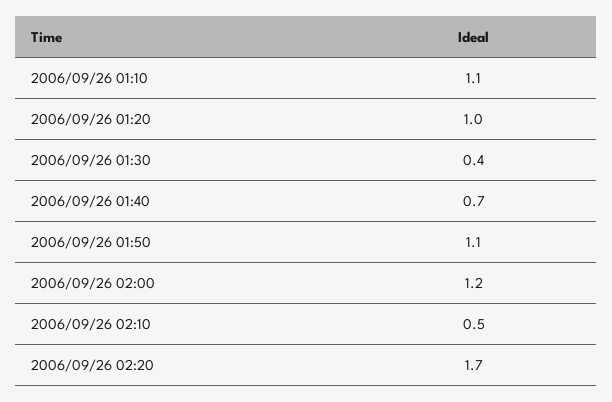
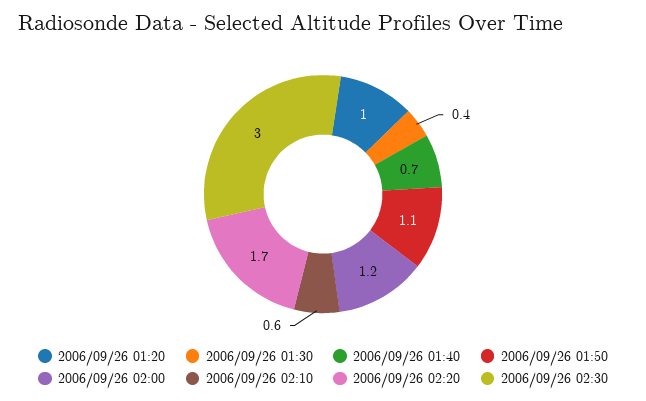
2006/09/26 01:10: 1.1 -> none
2006/09/26 02:10: 0.5 -> 0.6
2006/09/26 02:30: none -> 3

